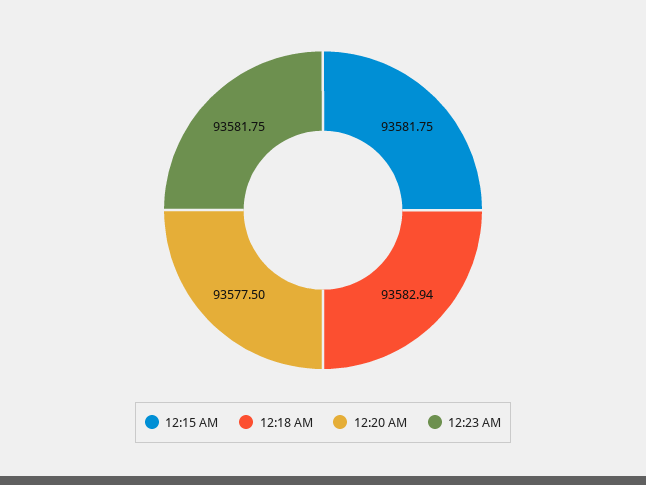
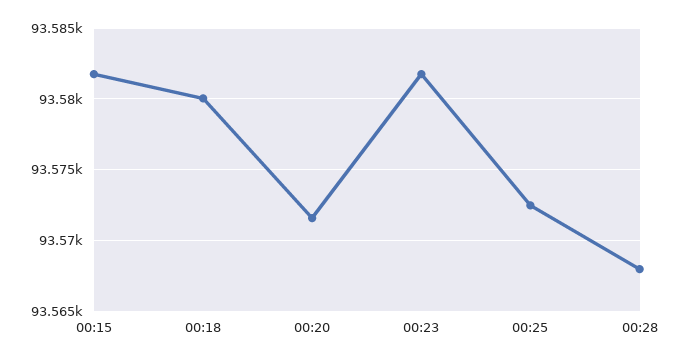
12:18 AM: 93582.94 -> 93580
12:20 AM: 93577.5 -> 93571.5
00:25: none -> 93572.5
00:28: none -> 93568

